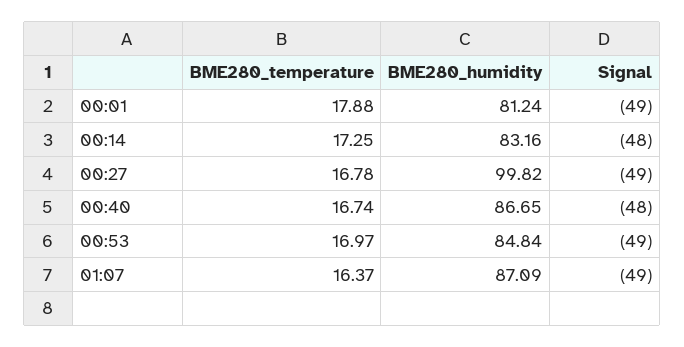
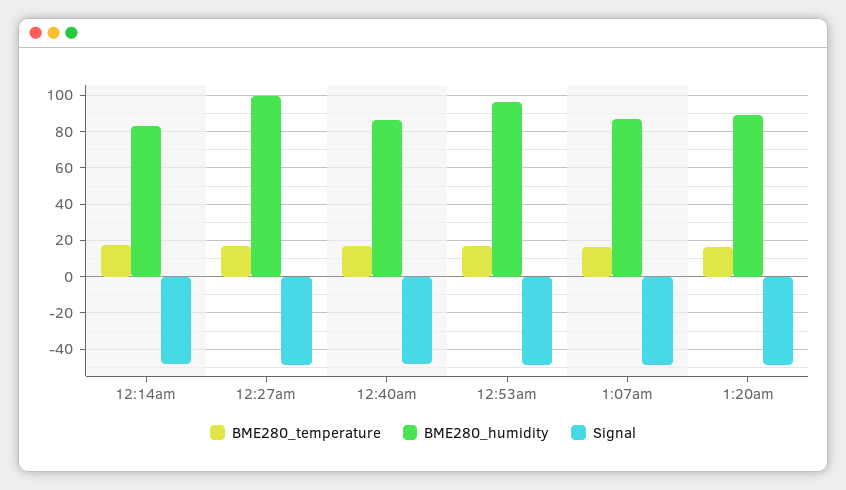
BME280_temperature, 00:01: 17.88 -> none
BME280_humidity, 00:01: 81.24 -> none
Signal, 00:01: -49 -> none
BME280_humidity, 00:53: 84.84 -> 95
BME280_temperature, 1:20am: none -> 15
BME280_humidity, 1:20am: none -> 90
Signal, 1:20am: none -> -50

